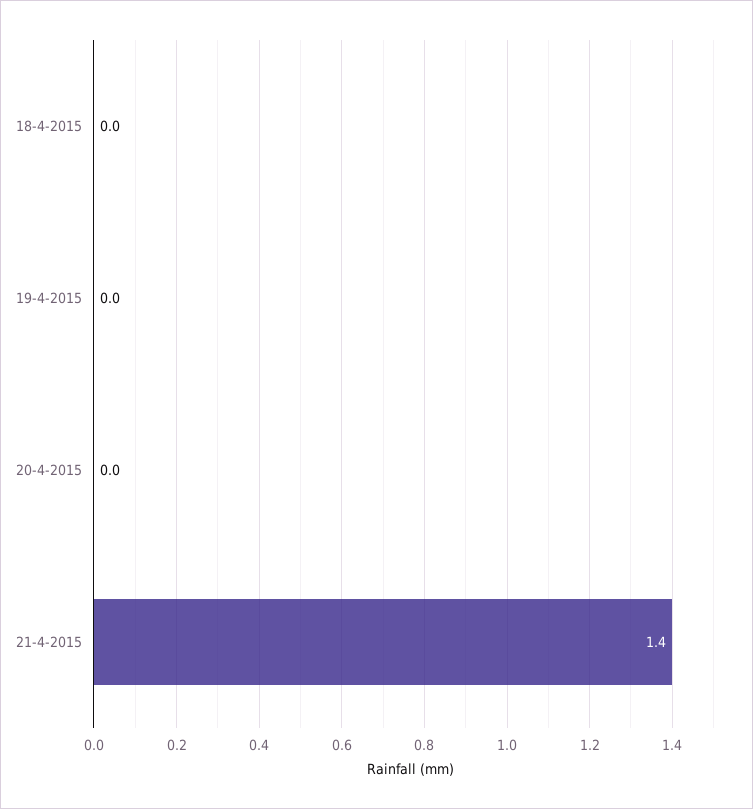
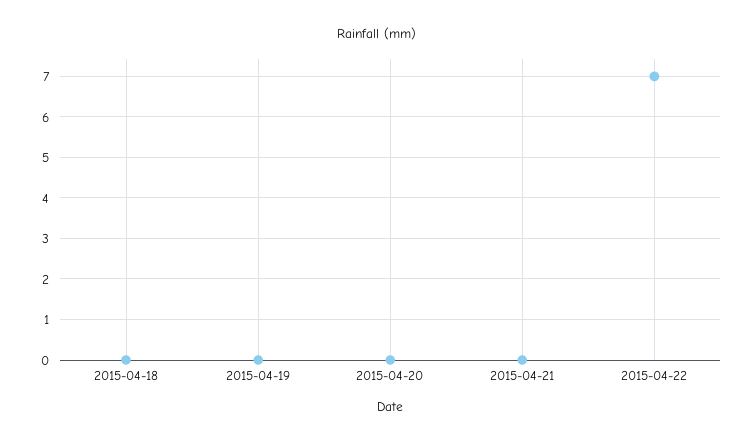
21-4-2015: 1.4 -> 0
2015-04-22: none -> 7

